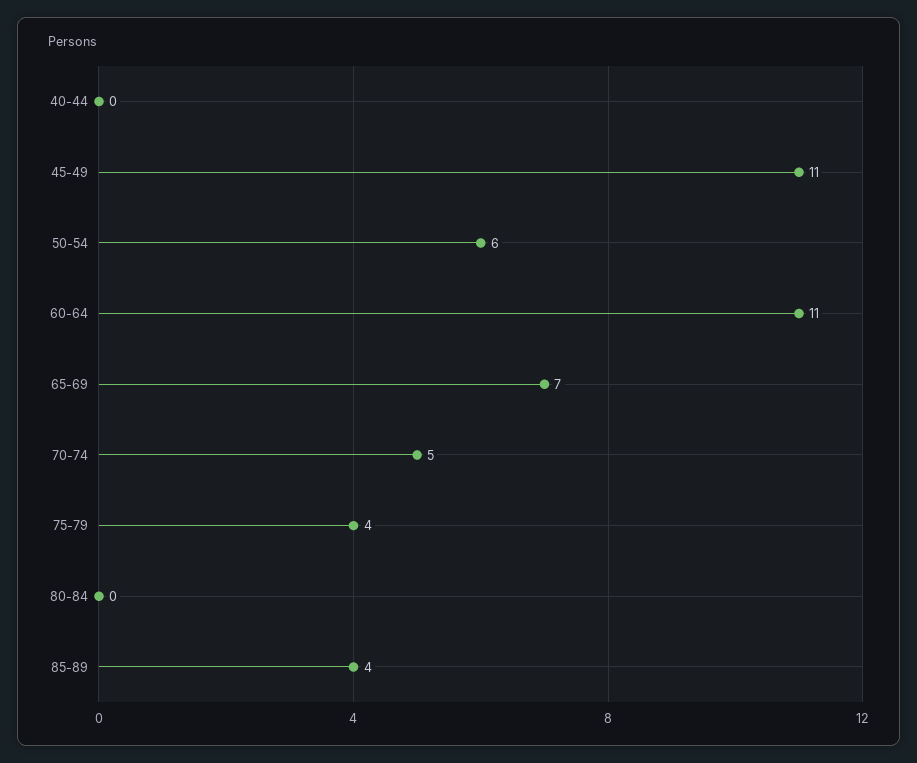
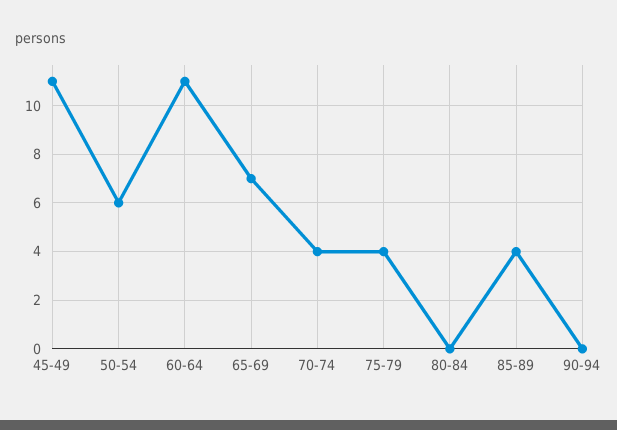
40-44: 0 -> none
70-74: 5 -> 4
90-94: none -> 0

